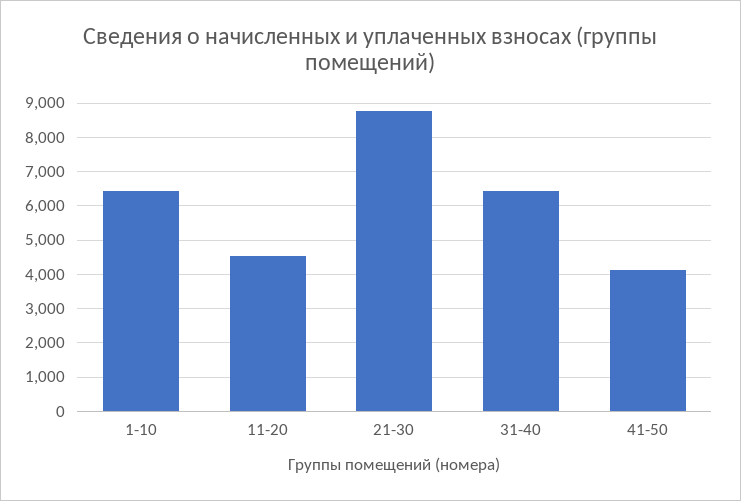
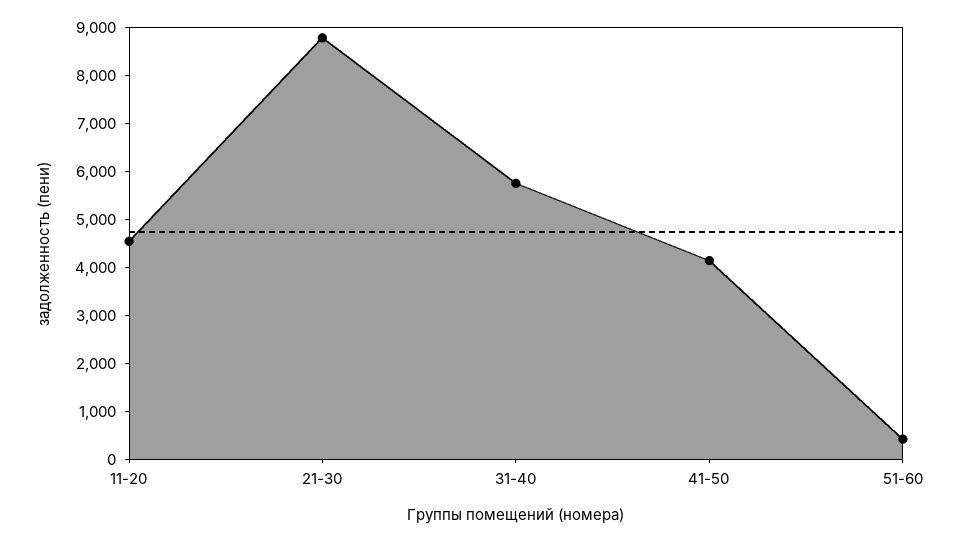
1-10: 6400 -> none
31-40: 6400 -> 5800
51-60: none -> 400

